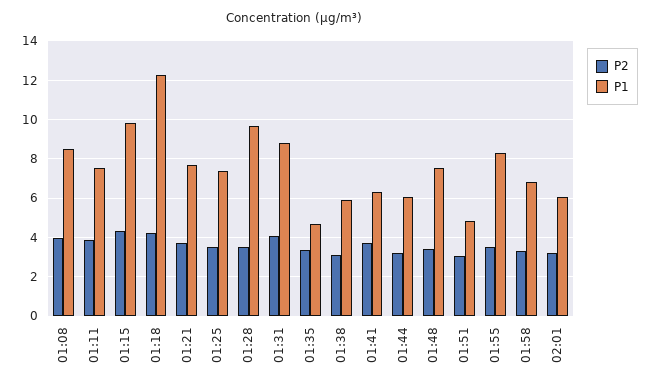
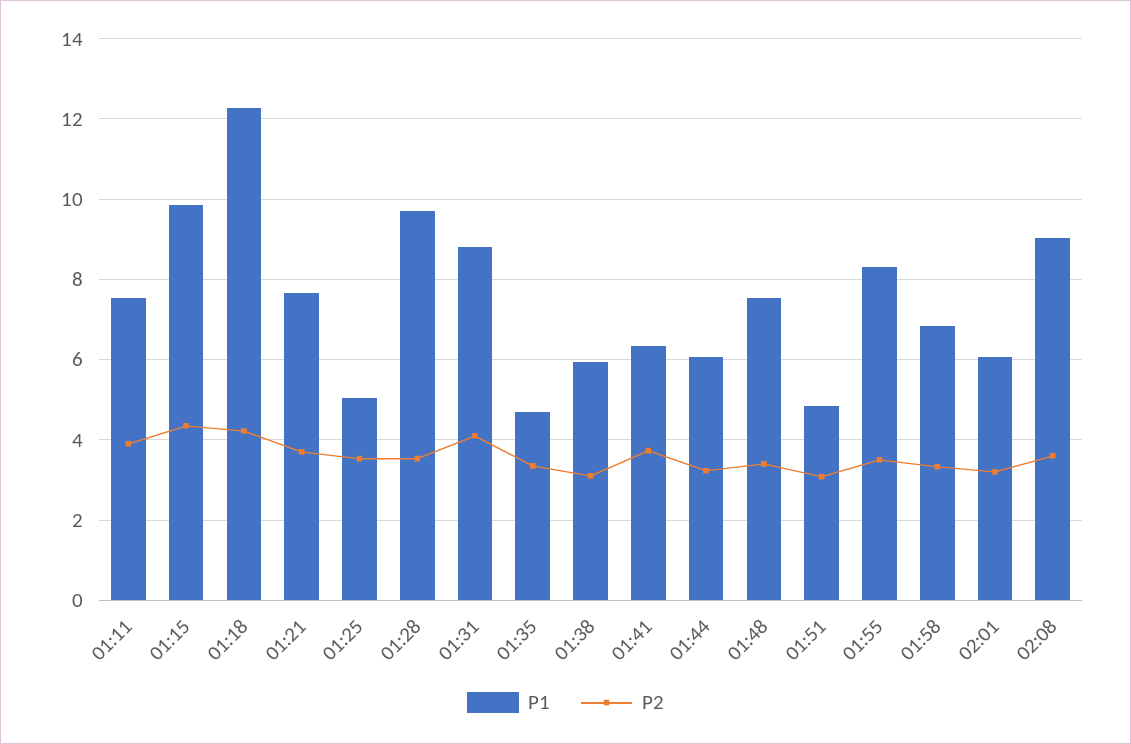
P2, 01:08: 4 -> none
P1, 01:08: 8.5 -> none
P1, 01:25: 7.5 -> 5
P1, 02:08: none -> 9
P2, 02:08: none -> 3.6

